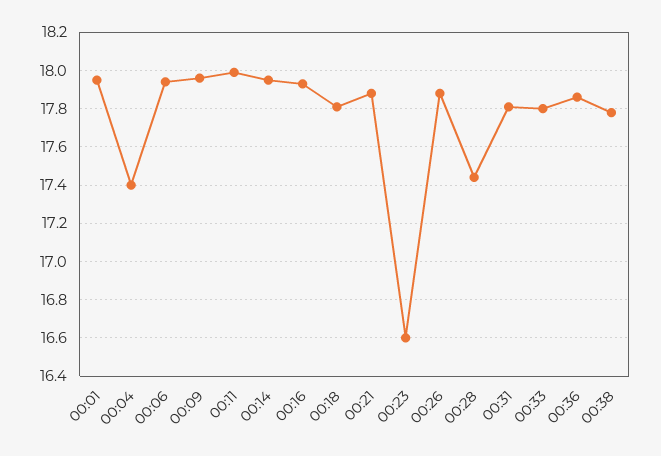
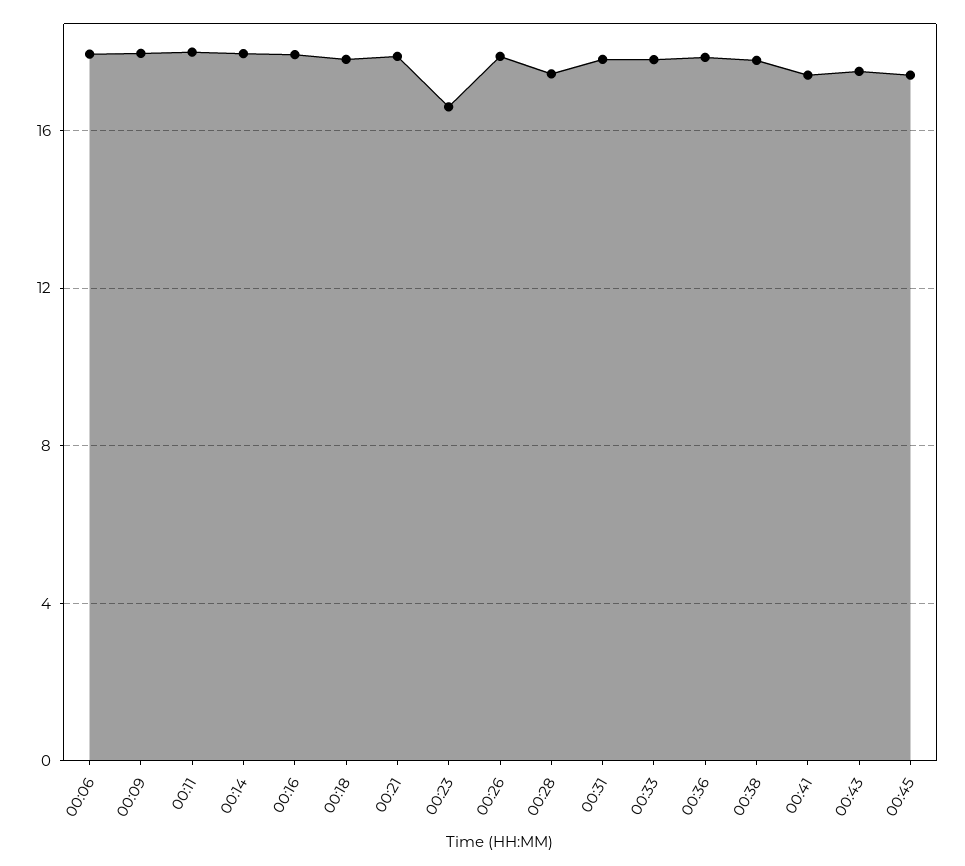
00:01: 17.95 -> none
00:04: 17.4 -> none
00:41: none -> 17.5
00:43: none -> 17.5
00:45: none -> 17.5

